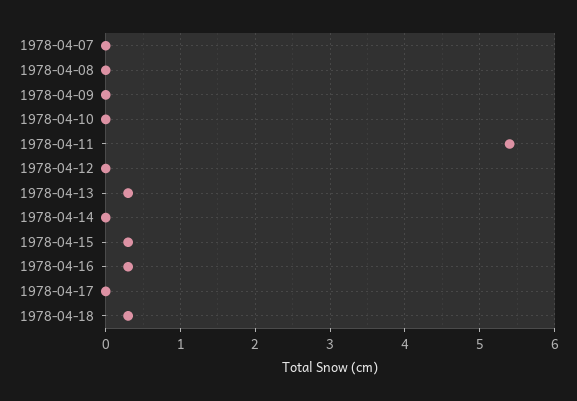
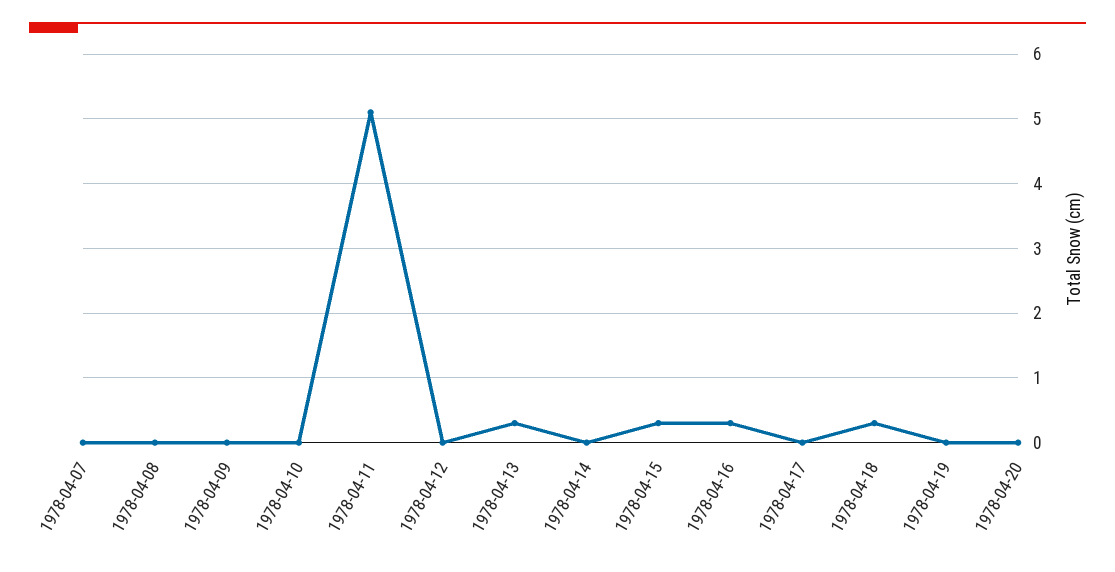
1978-04-11: 5.4 -> 5.1
1978-04-19: none -> 0
1978-04-20: none -> 0

